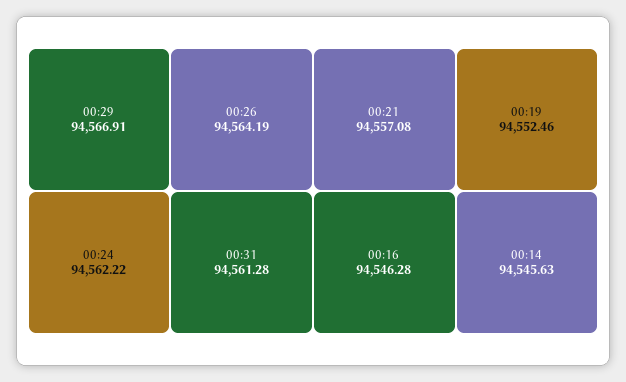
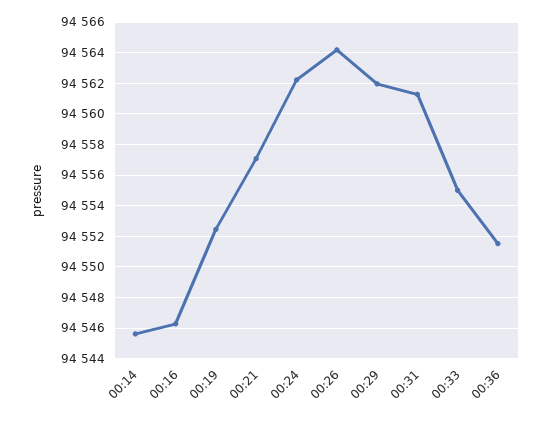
00:29: 94566.91 -> 94562
00:33: none -> 94555
00:36: none -> 94551.5

